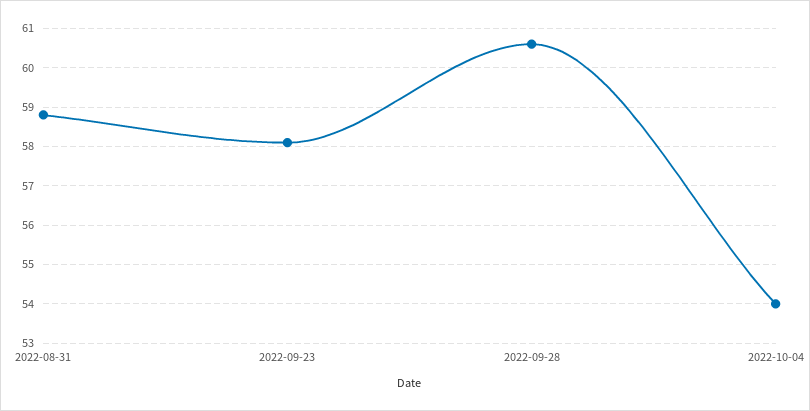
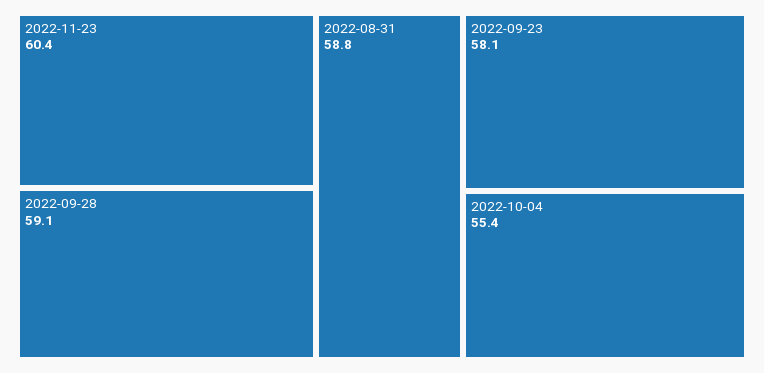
2022-09-28: 60.5 -> 59.1
2022-10-04: 54 -> 55.4
2022-11-23: none -> 60.4

